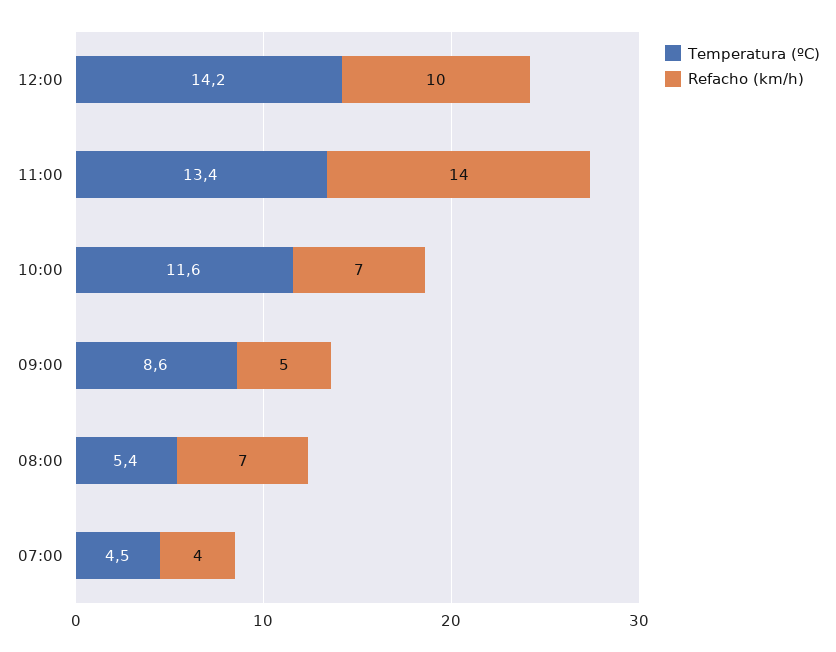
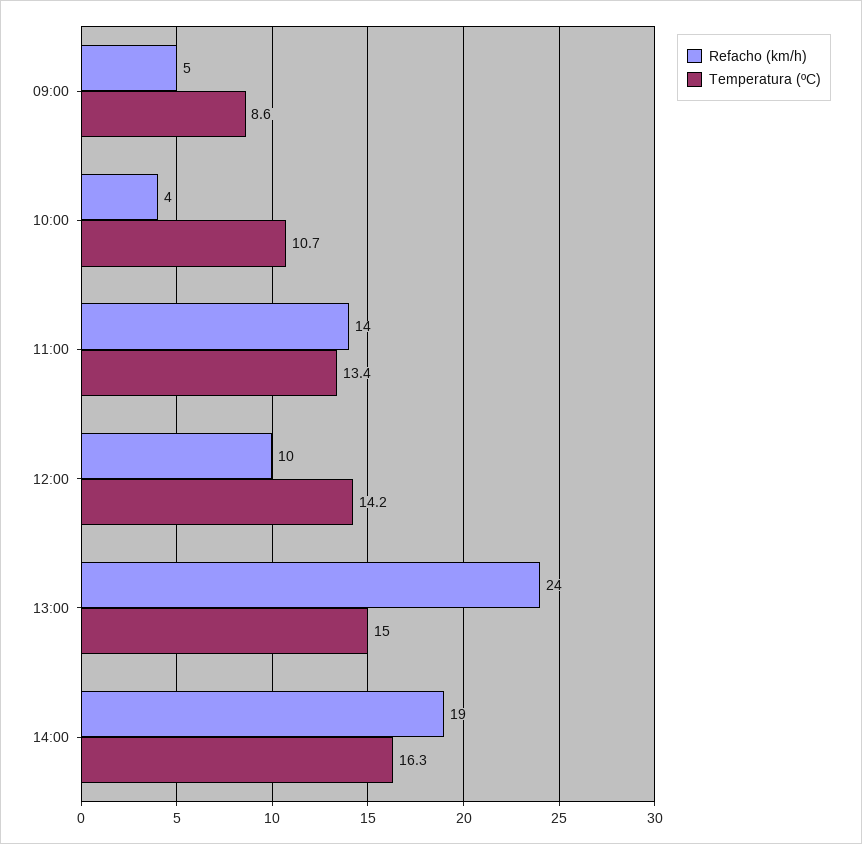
Temperatura (ºC), 10:00: 11.6 -> 10.7
Refacho (km/h), 10:00: 7 -> 4
Temperatura (ºC), 08:00: 5.4 -> none
Refacho (km/h), 08:00: 7 -> none
Temperatura (ºC), 07:00: 4.5 -> none
Refacho (km/h), 07:00: 4 -> none
Refacho (km/h), 13:00: none -> 24
Temperatura (ºC), 13:00: none -> 15
Refacho (km/h), 14:00: none -> 19
Temperatura (ºC), 14:00: none -> 16.3

